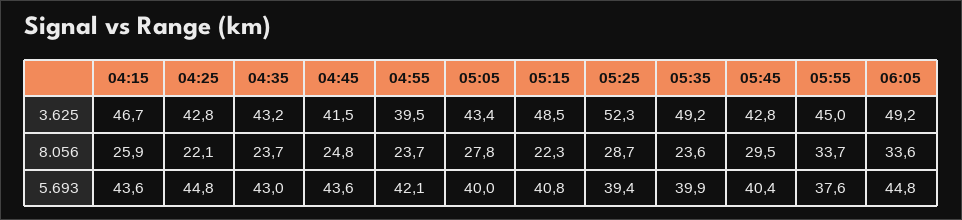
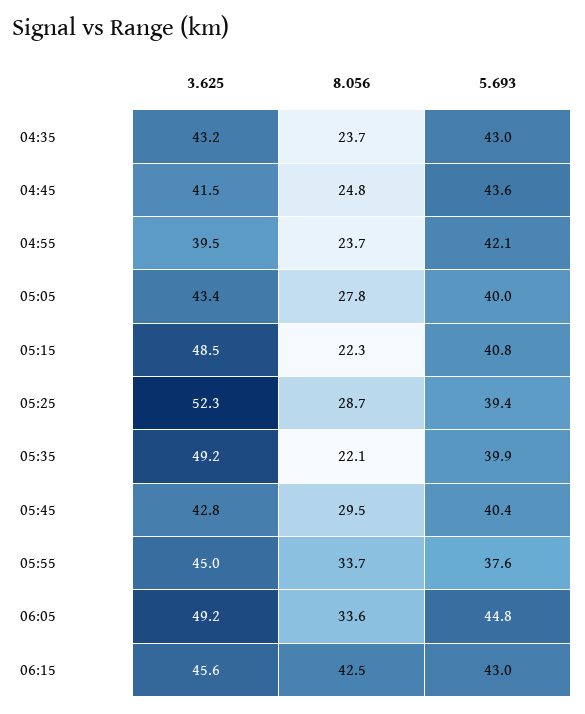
04:15, 3.625: 46.7 -> none
04:25, 3.625: 42.8 -> none
04:15, 8.056: 25.9 -> none
04:25, 8.056: 22.1 -> none
05:35, 8.056: 23.6 -> 22.1
04:15, 5.693: 43.6 -> none
04:25, 5.693: 44.8 -> none
06:15, 3.625: none -> 45.6
06:15, 8.056: none -> 42.5
06:15, 5.693: none -> 43

